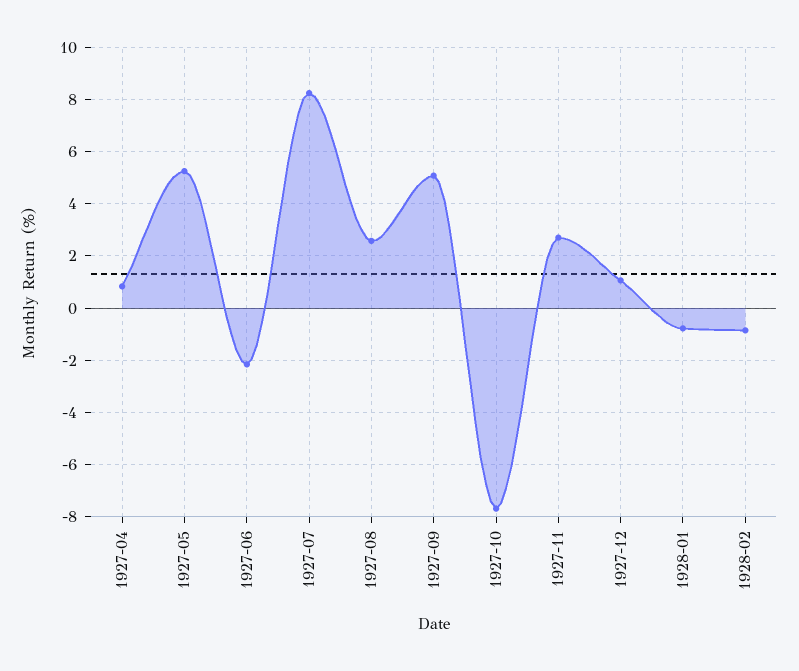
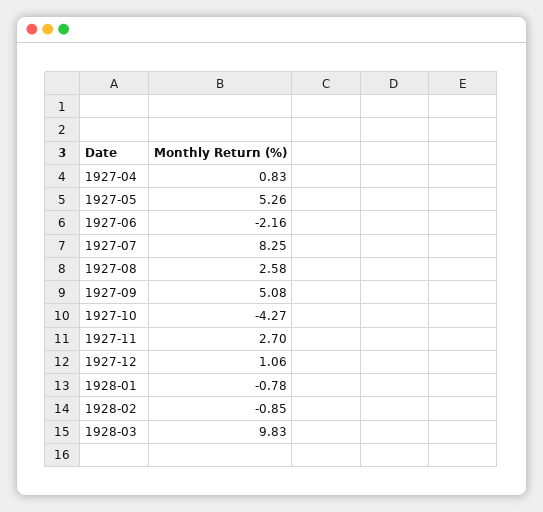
1927-10: -7.75 -> -4.27
1928-03: none -> 9.83

